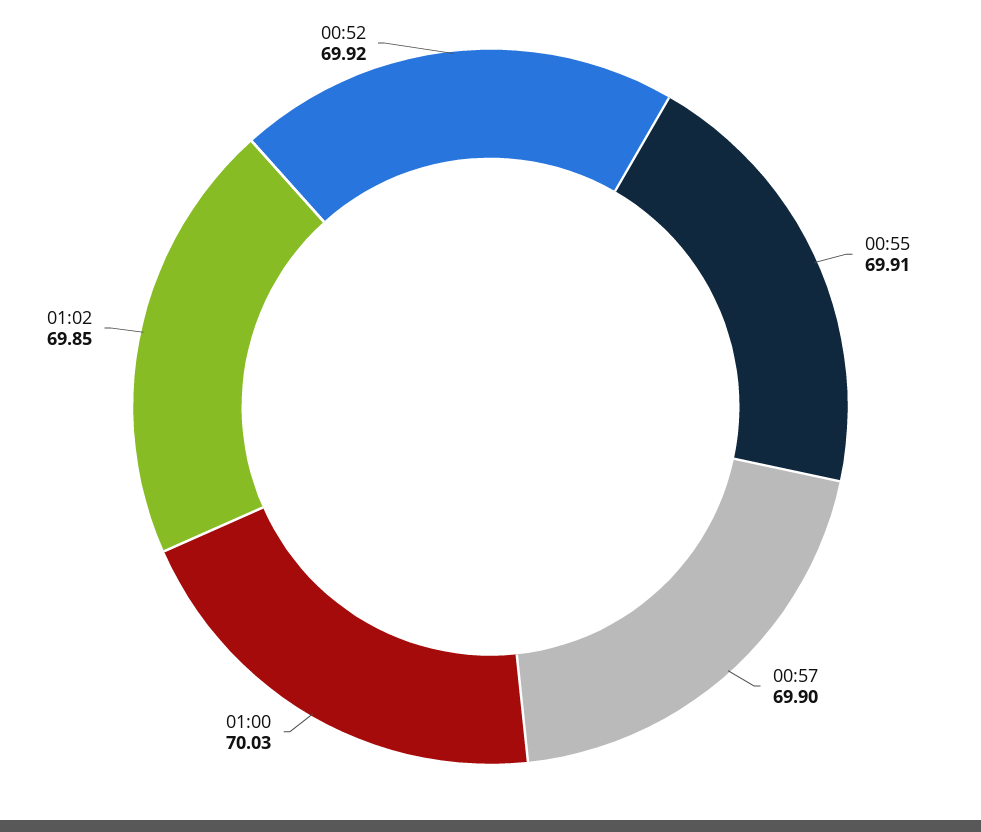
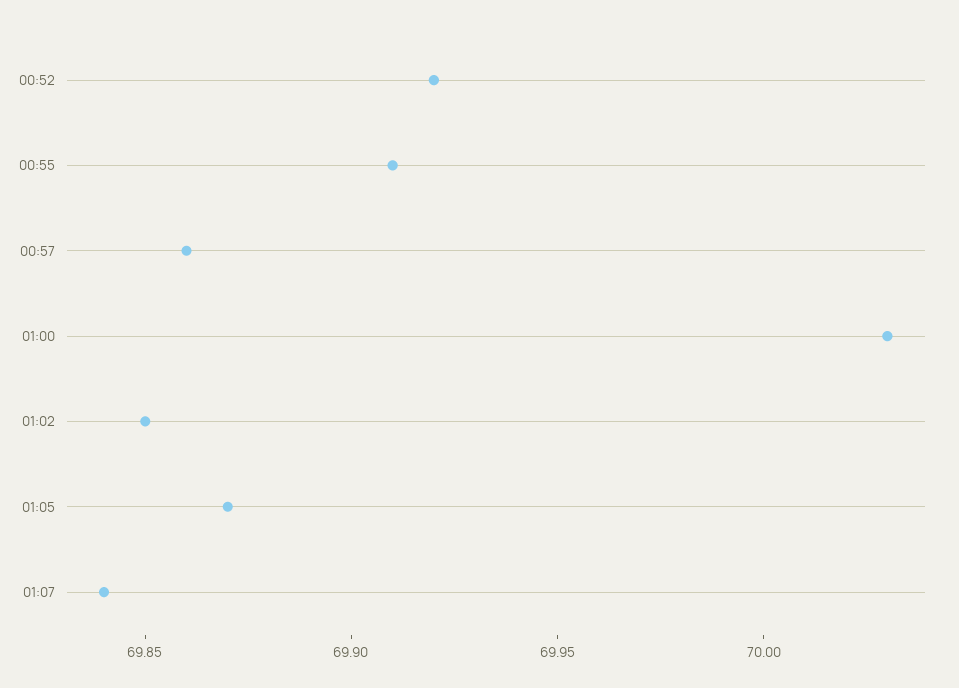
00:57: 69.9 -> 69.86
01:05: none -> 69.87
01:07: none -> 69.84

